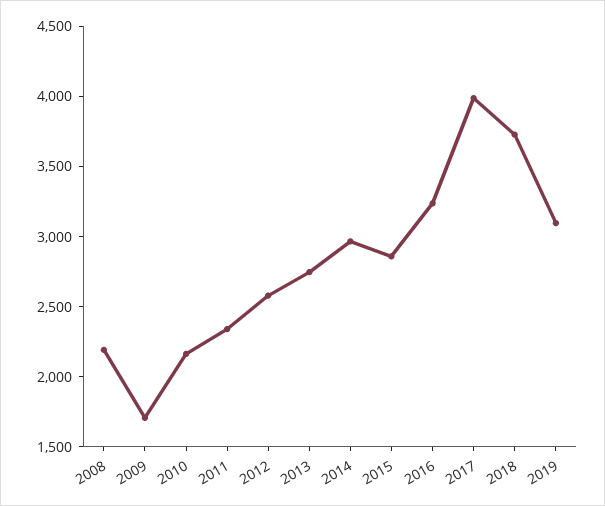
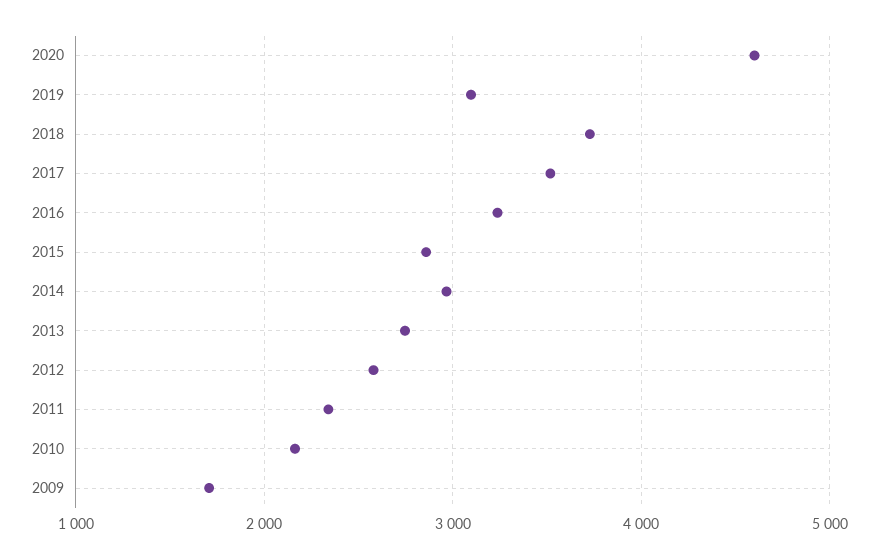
2008: 2200 -> none
2017: 4000 -> 3500
2020: none -> 4600

